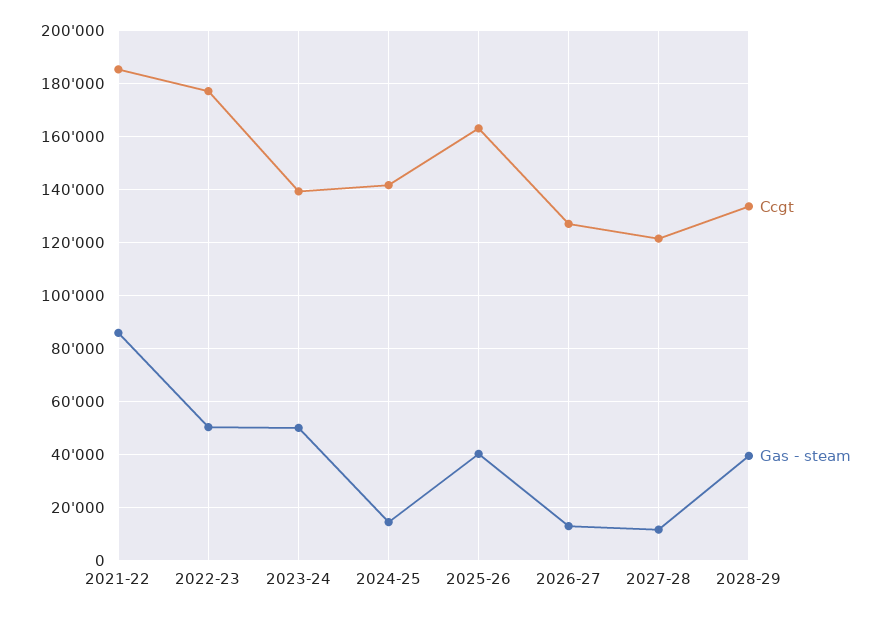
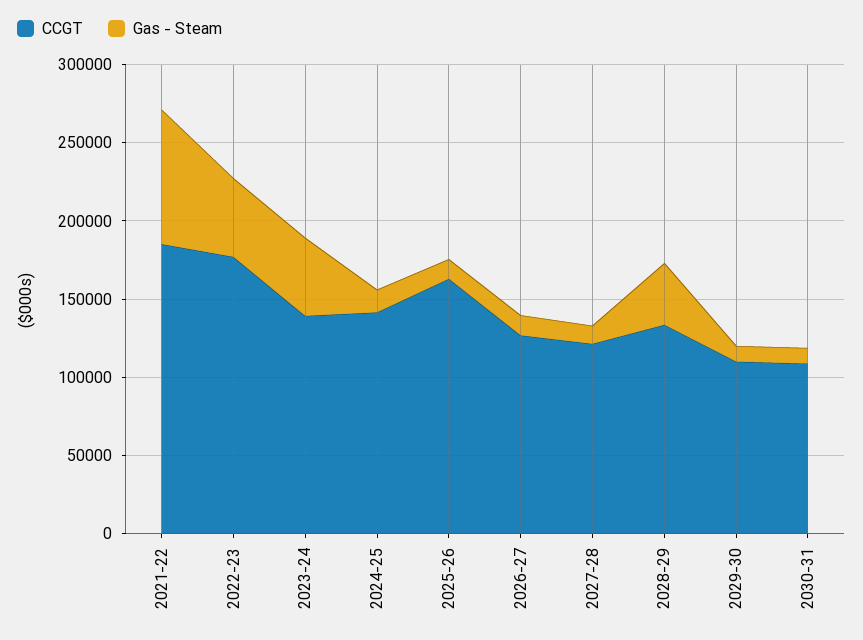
Gas - steam, 2025-26: 40000 -> 10000
Ccgt, 2029-30: none -> 110000
Gas - steam, 2029-30: none -> 10000
Ccgt, 2030-31: none -> 110000
Gas - steam, 2030-31: none -> 10000

